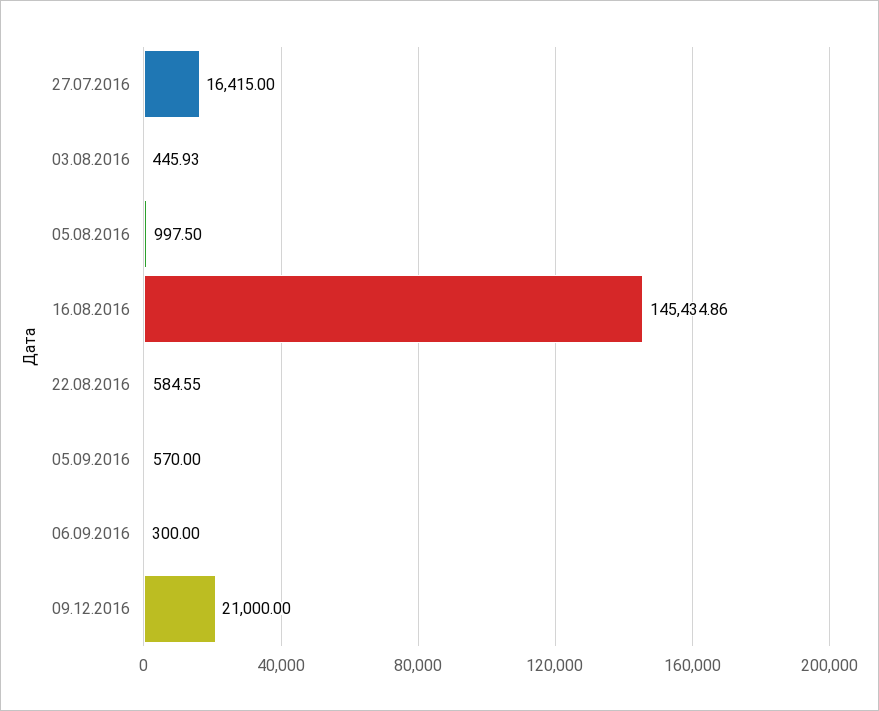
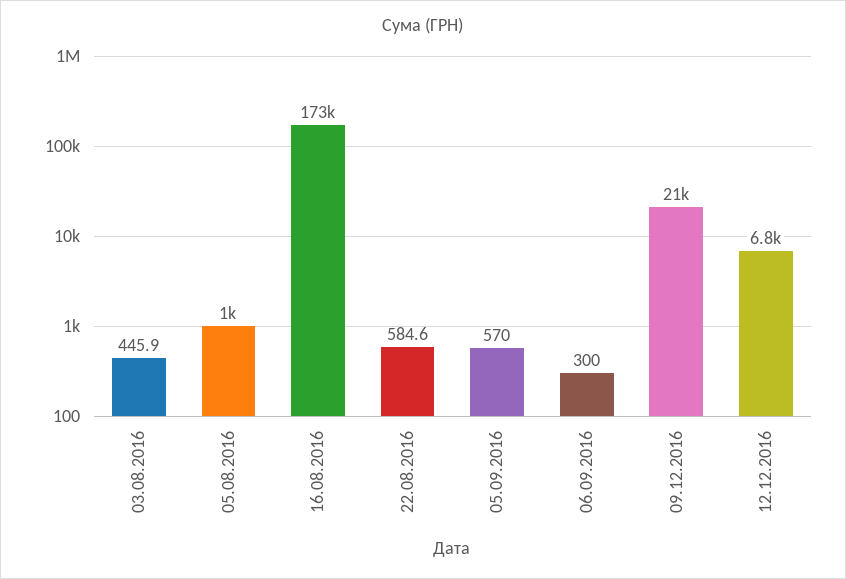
27.07.2016: 16415 -> none
16.08.2016: 145434.86 -> 173000
12.12.2016: none -> 6800

